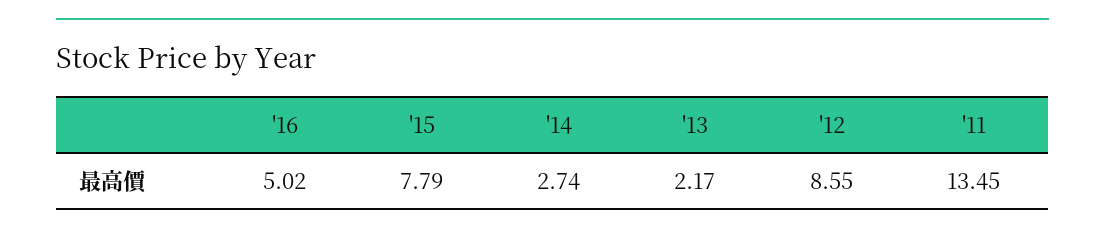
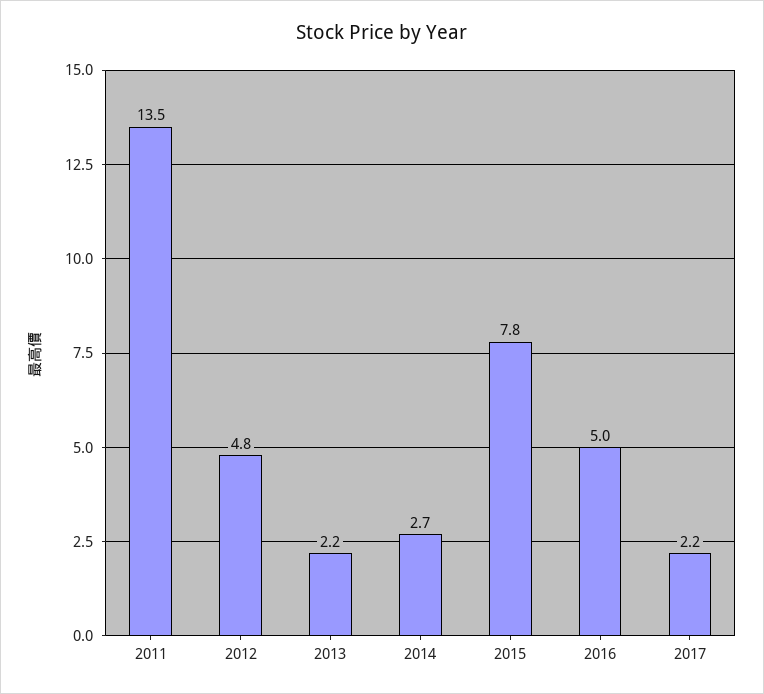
'12: 8.55 -> 4.8
2017: none -> 2.2

